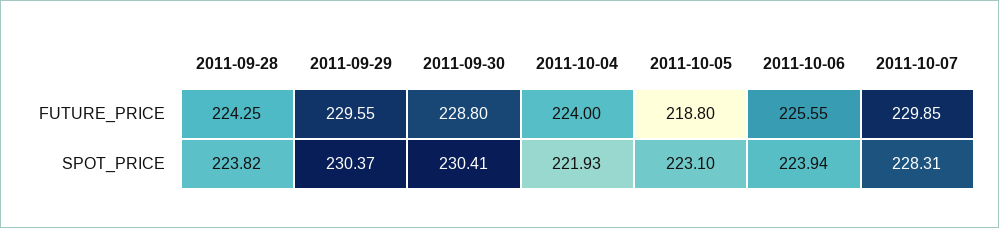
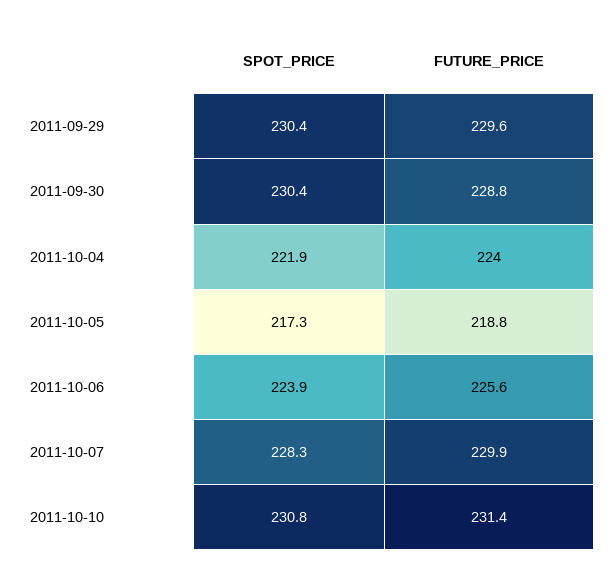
2011-09-28, FUTURE_PRICE: 224.25 -> none
2011-09-28, SPOT_PRICE: 223.82 -> none
2011-10-05, SPOT_PRICE: 223.1 -> 217.3
2011-10-10, SPOT_PRICE: none -> 230.8
2011-10-10, FUTURE_PRICE: none -> 231.4

